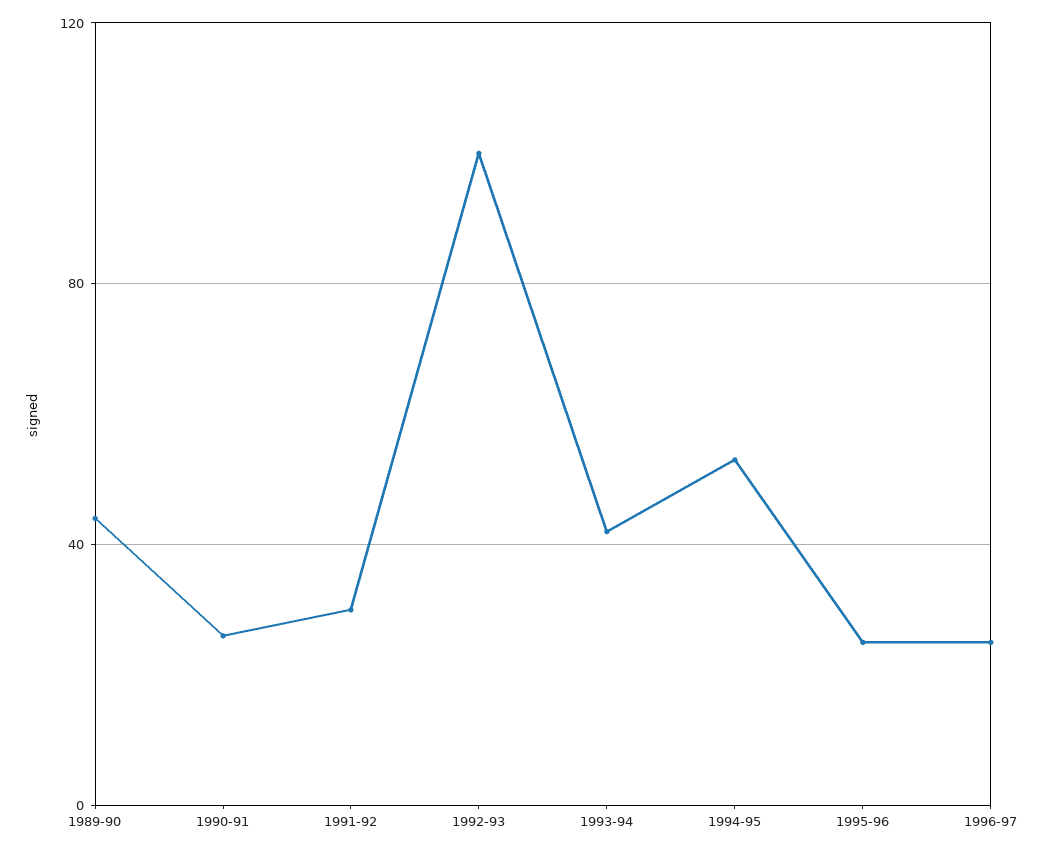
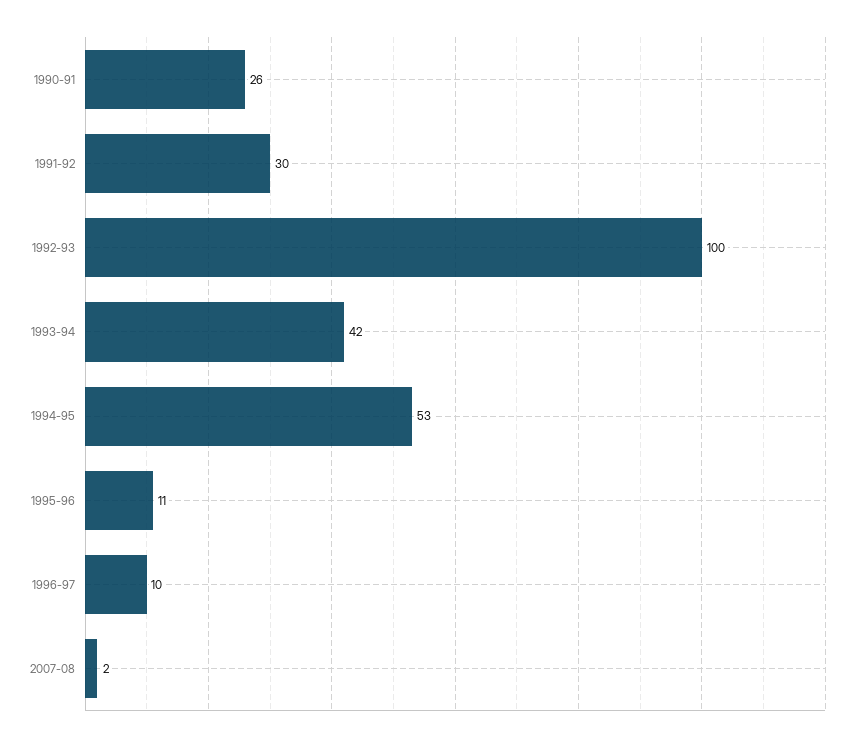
1989-90: 45 -> none
1995-96: 25 -> 11
1996-97: 25 -> 10
2007-08: none -> 2

